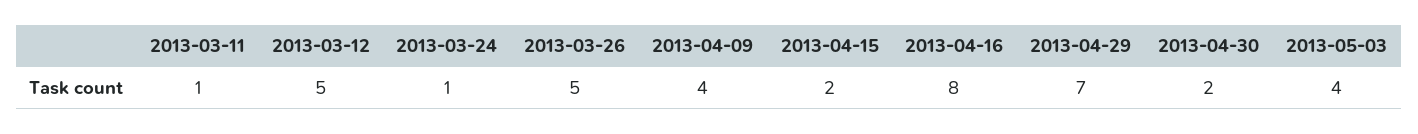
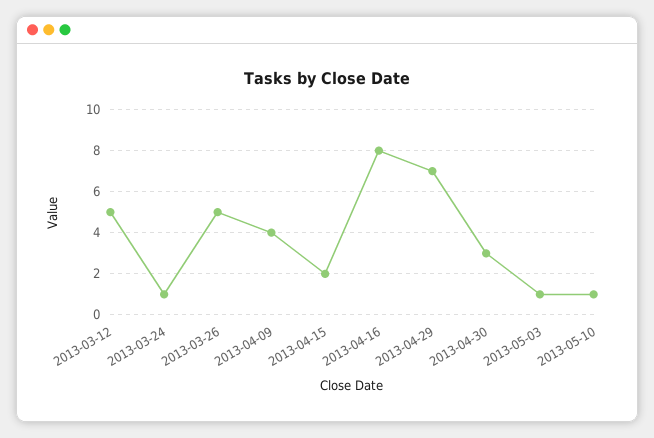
2013-03-11: 1 -> none
2013-04-30: 2 -> 3
2013-05-03: 4 -> 1
2013-05-10: none -> 1

